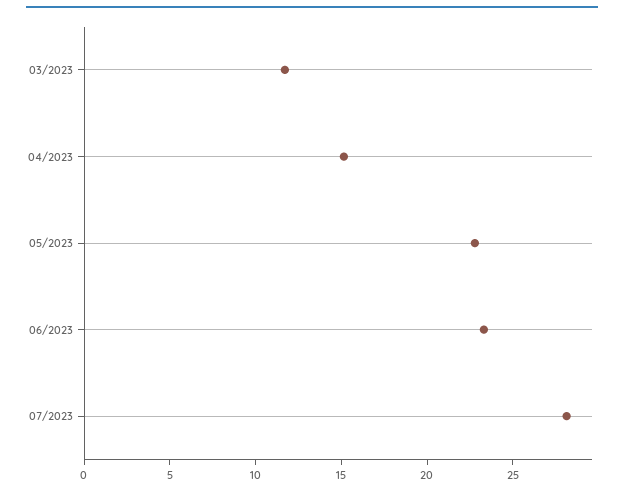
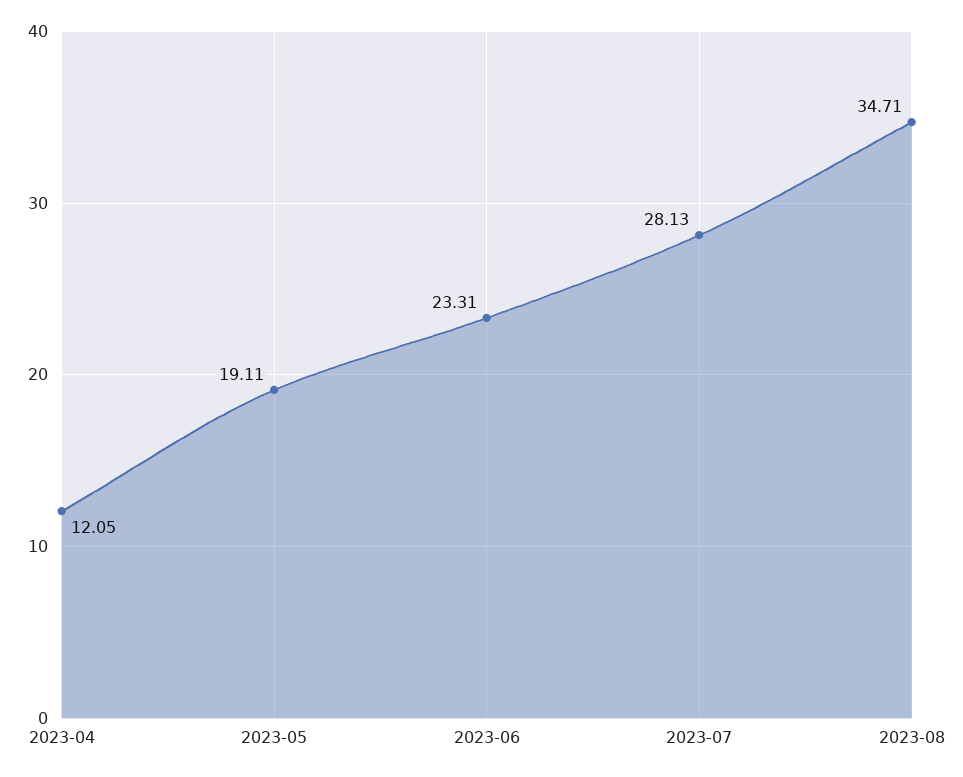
03/2023: 12 -> none
04/2023: 15 -> 12.05
05/2023: 23 -> 19.11
2023-08: none -> 34.71

